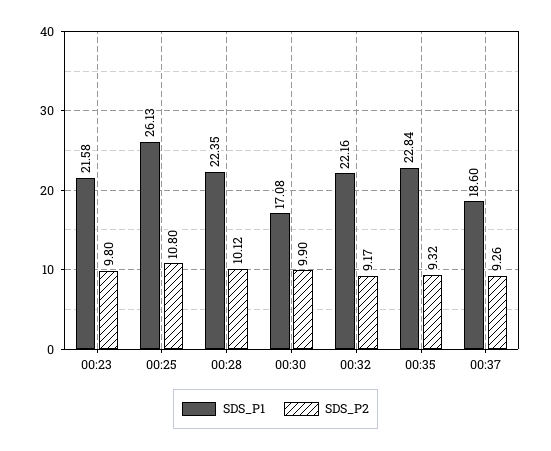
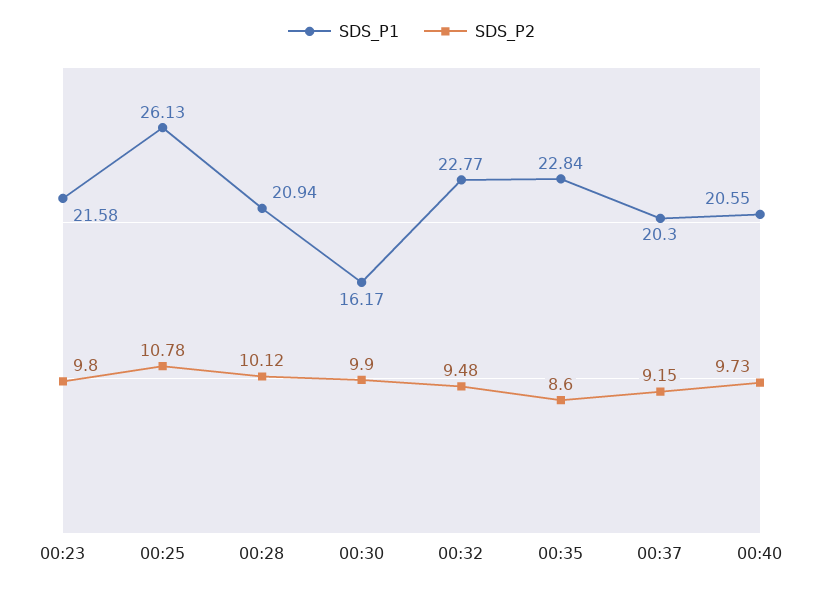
SDS_P2, 00:25: 10.8 -> 10.78
SDS_P1, 00:28: 22.35 -> 20.94
SDS_P1, 00:30: 17.08 -> 16.17
SDS_P1, 00:32: 22.16 -> 22.77
SDS_P2, 00:32: 9.17 -> 9.48
SDS_P2, 00:35: 9.32 -> 8.6
SDS_P1, 00:37: 18.6 -> 20.3
SDS_P2, 00:37: 9.26 -> 9.15
SDS_P1, 00:40: none -> 20.55
SDS_P2, 00:40: none -> 9.73

